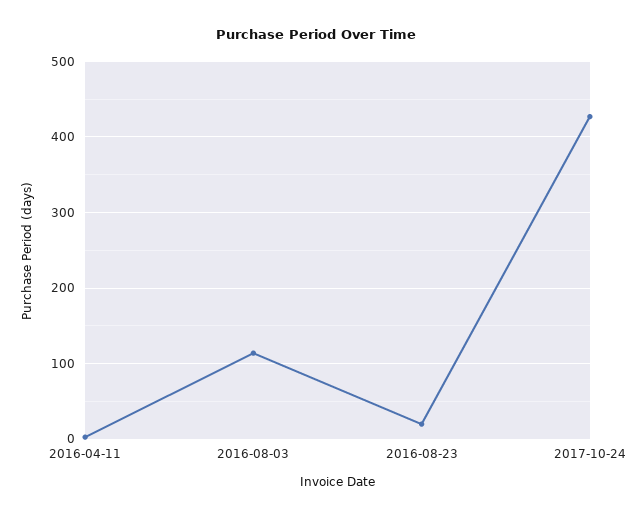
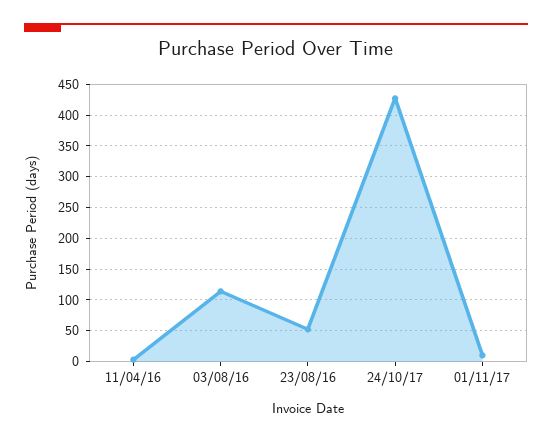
2016-08-23: 20 -> 50
01/11/17: none -> 10

